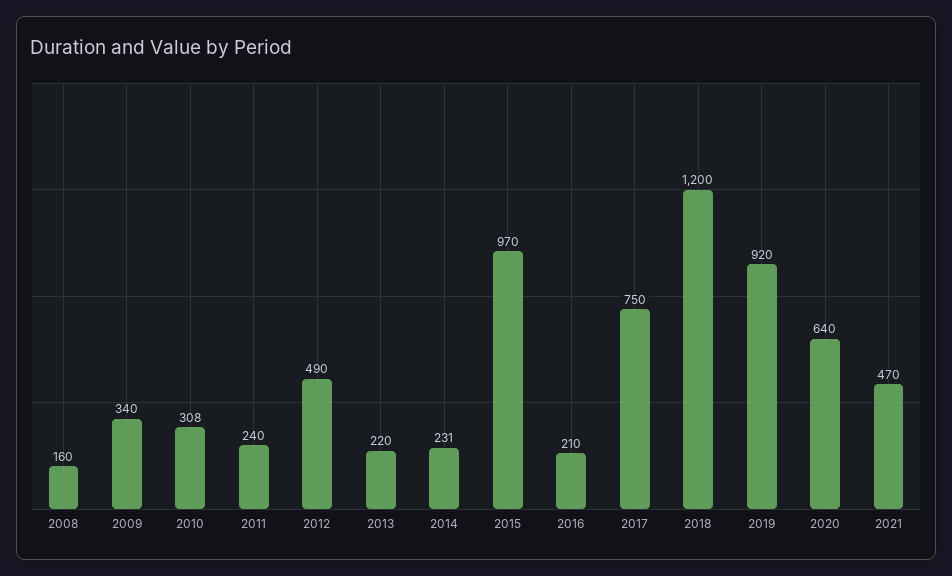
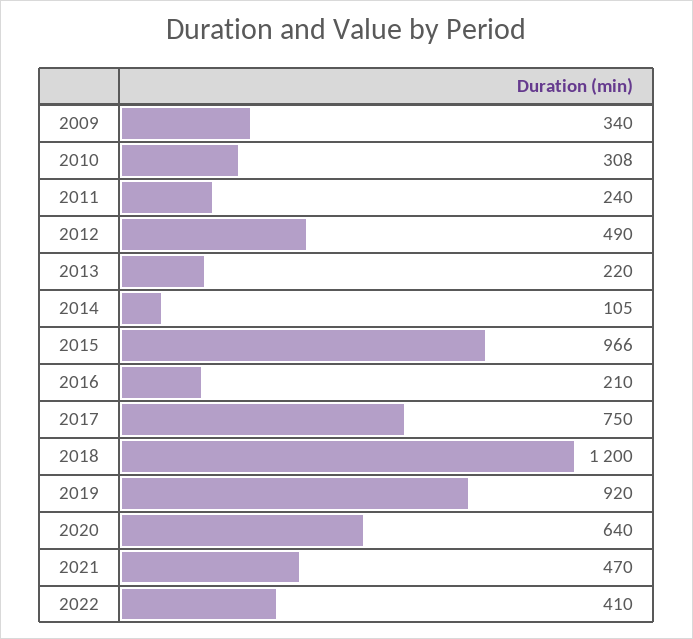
2008: 160 -> none
2014: 231 -> 105
2015: 970 -> 966
2022: none -> 410

